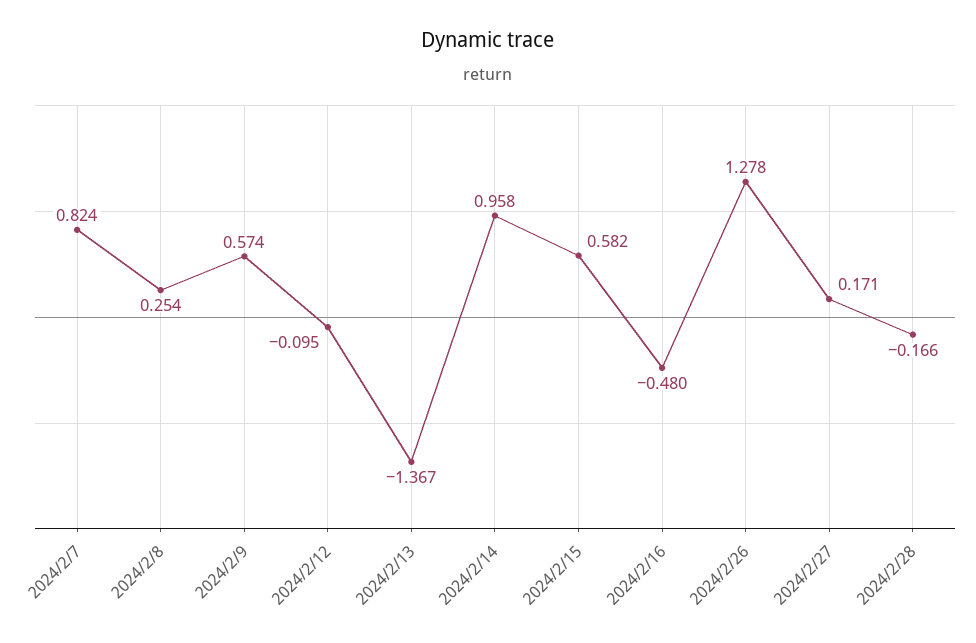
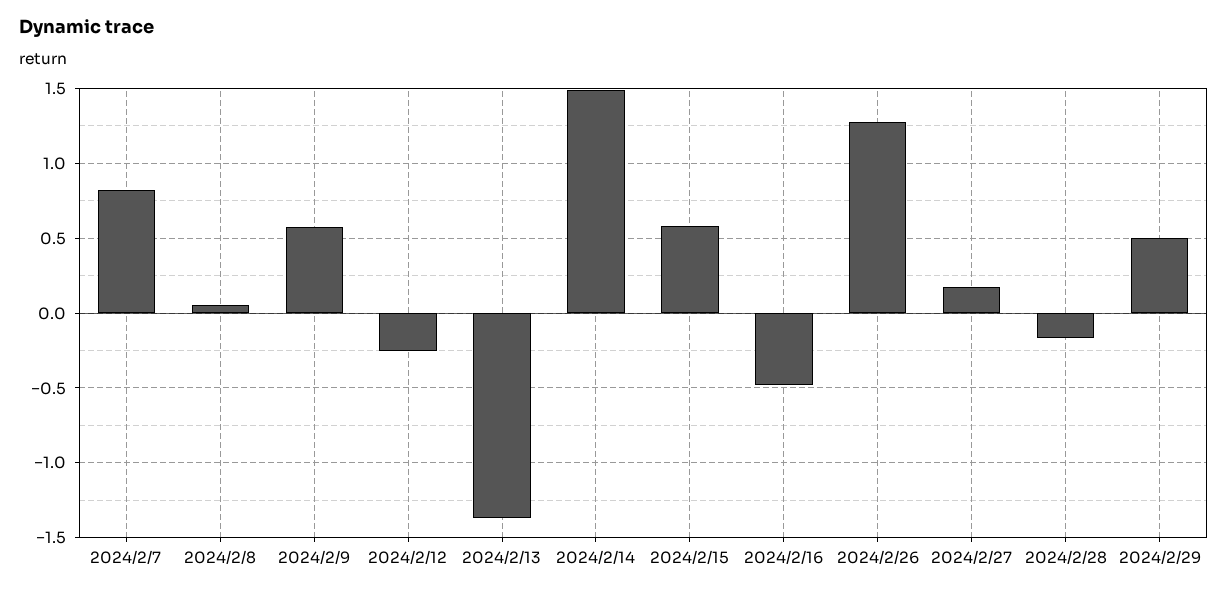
2024/2/8: 0.254 -> 0.05
2024/2/12: -0.095 -> -0.25
2024/2/14: 0.958 -> 1.5
2024/2/29: none -> 0.5

